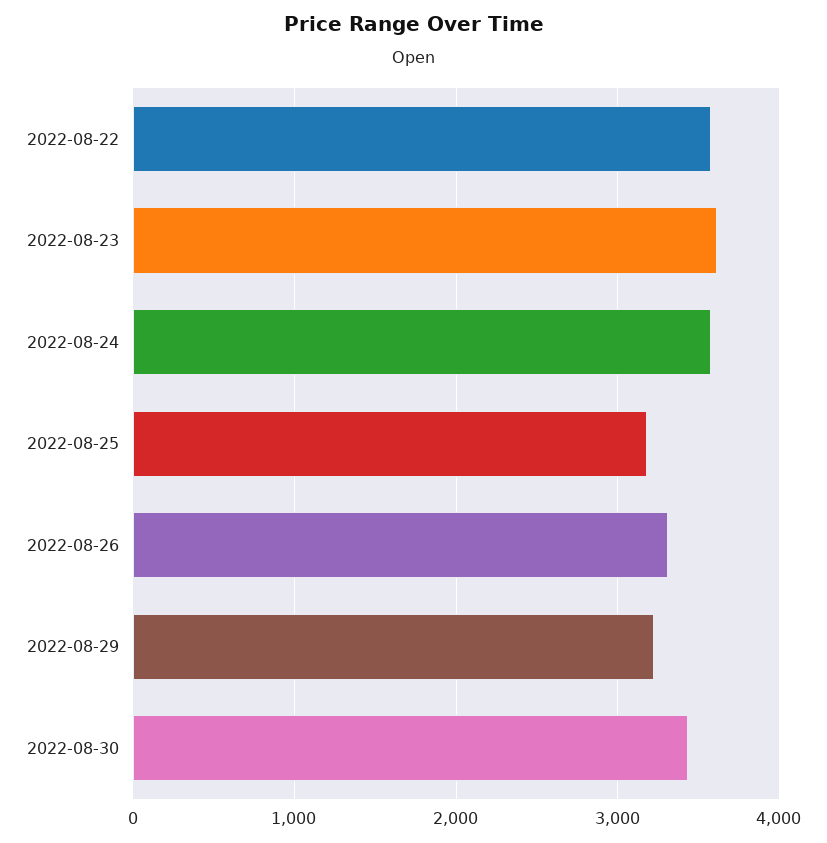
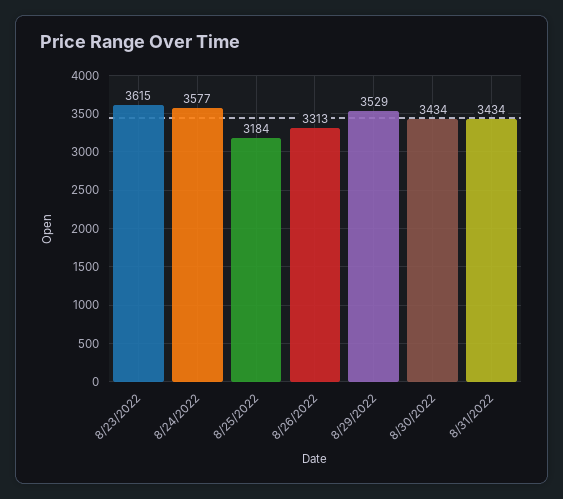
2022-08-22: 3600 -> none
2022-08-29: 3200 -> 3529
8/31/2022: none -> 3434

